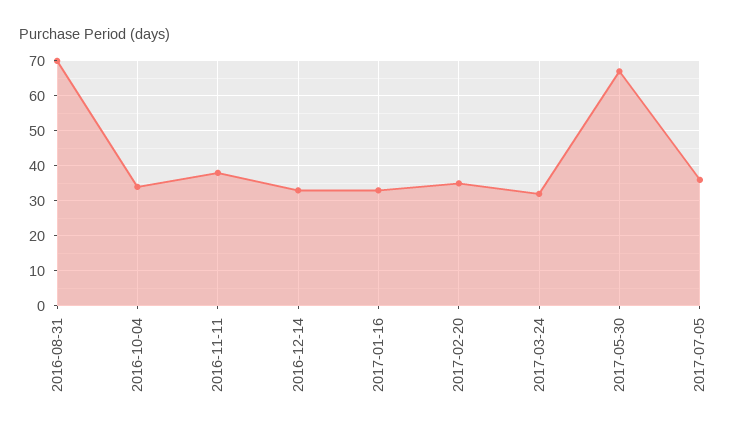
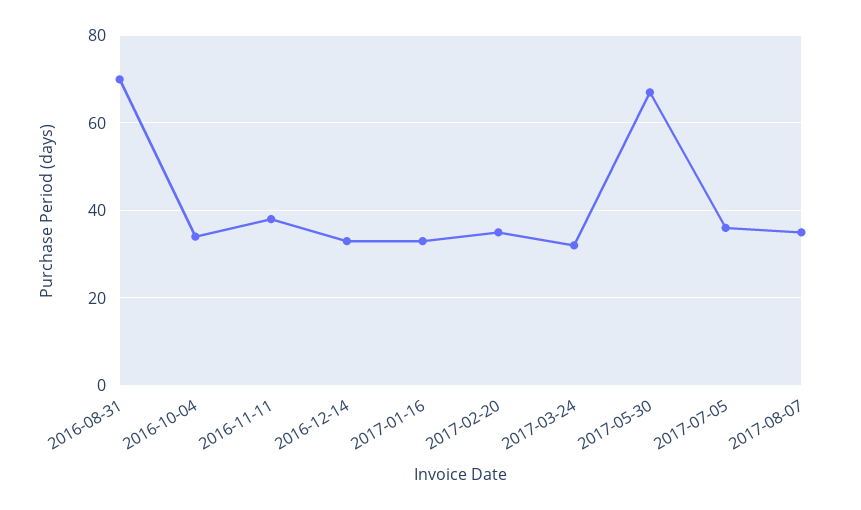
2017-08-07: none -> 35

